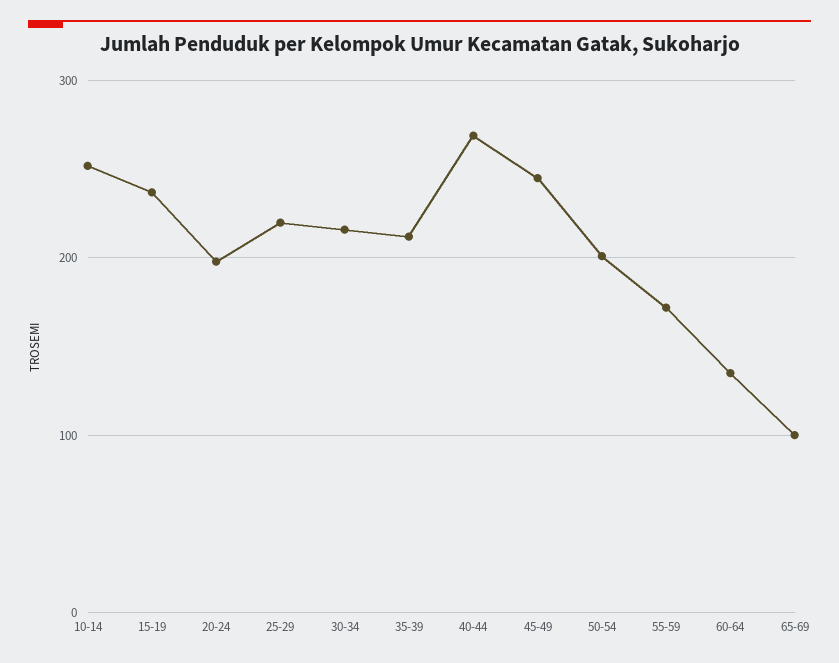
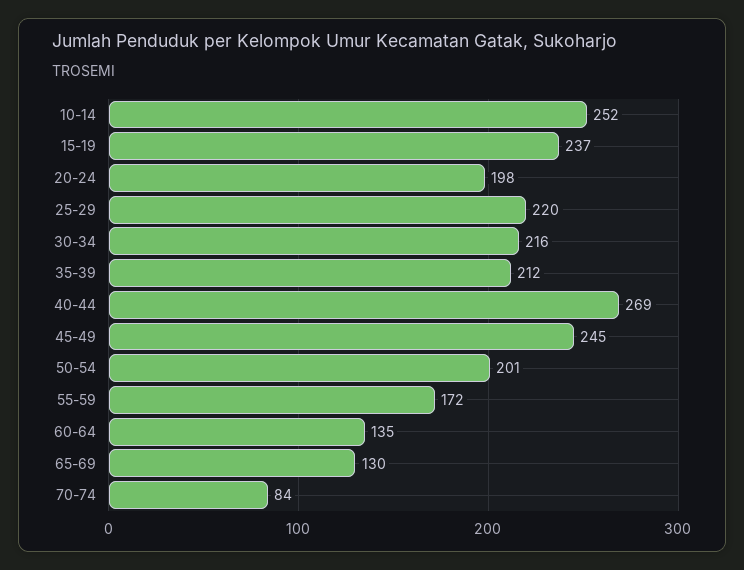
65-69: 100 -> 130
70-74: none -> 84

